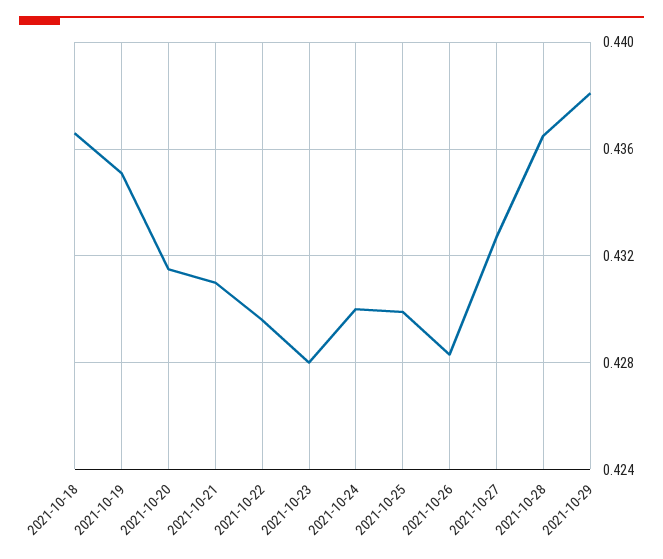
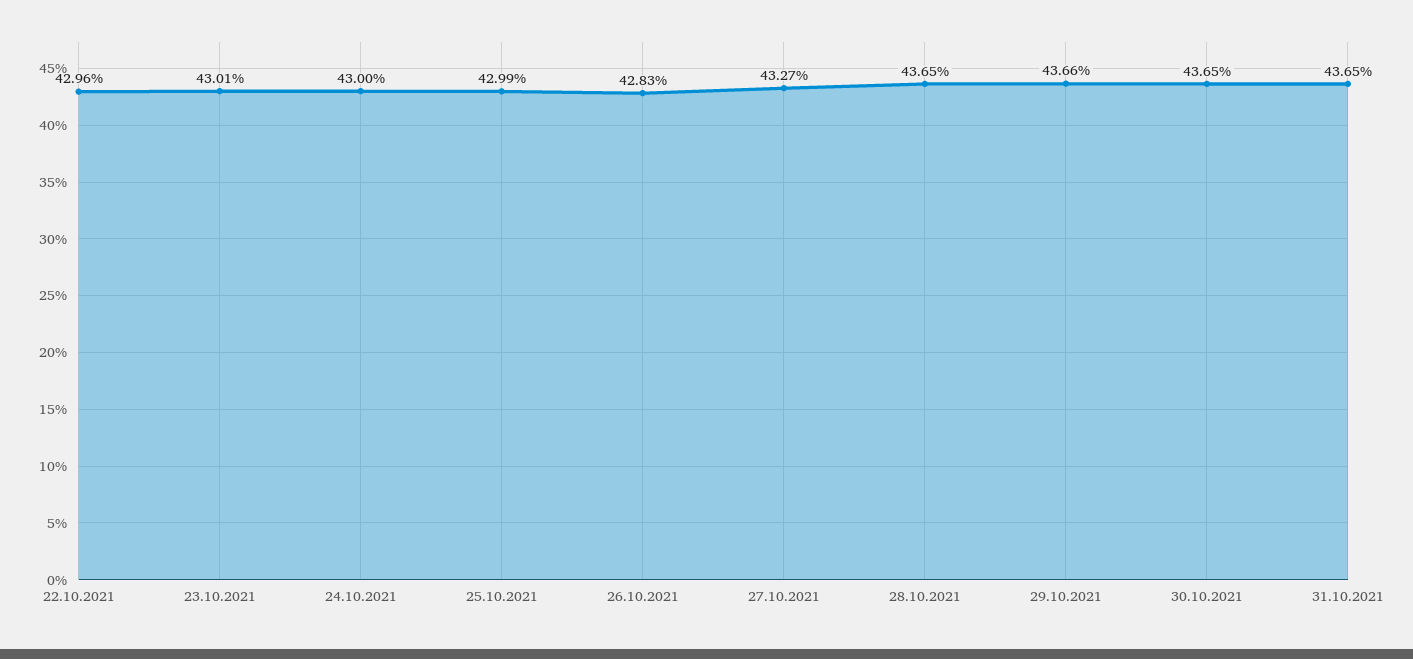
2021-10-18: 0.4365 -> none
2021-10-19: 0.435 -> none
2021-10-20: 0.4315 -> none
2021-10-21: 0.431 -> none
2021-10-23: 0.428 -> 0.4301
2021-10-29: 0.438 -> 0.4366
30.10.2021: none -> 0.4365
31.10.2021: none -> 0.4365

